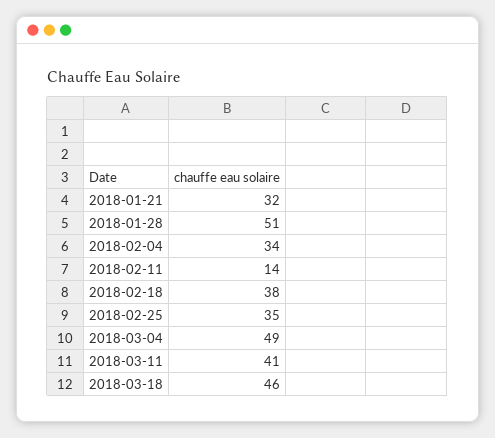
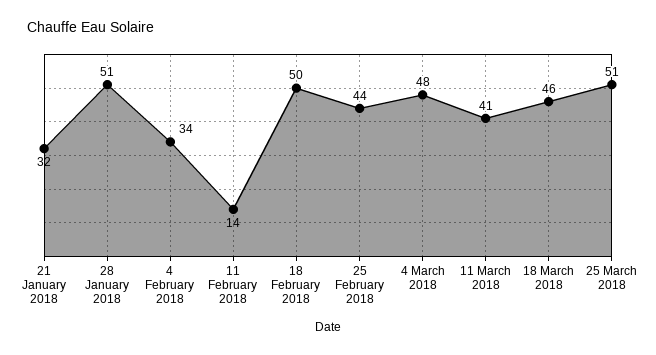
2018-02-18: 38 -> 50
2018-02-25: 35 -> 44
2018-03-04: 49 -> 48
25 March 2018: none -> 51

